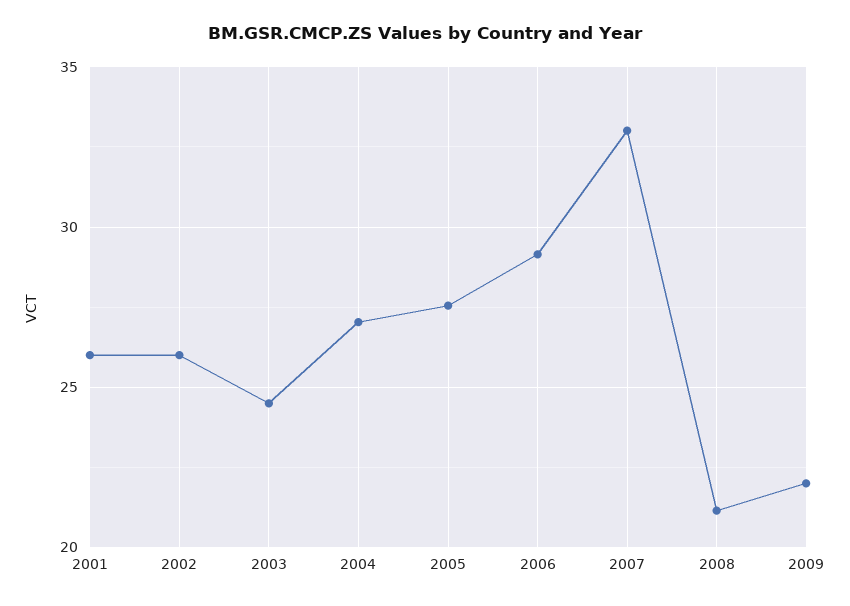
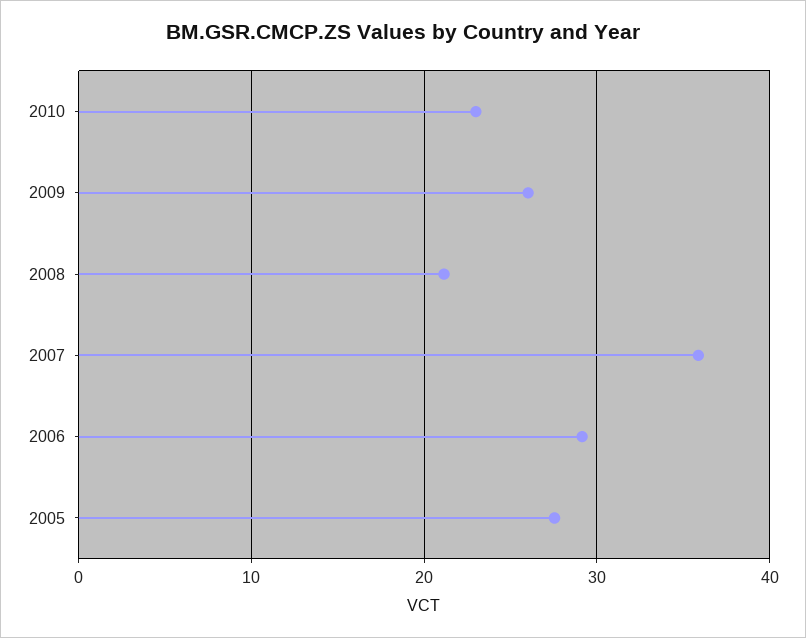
2001: 26 -> none
2002: 26 -> none
2003: 24.5 -> none
2004: 27 -> none
2007: 33 -> 36
2009: 22 -> 26
2010: none -> 23

